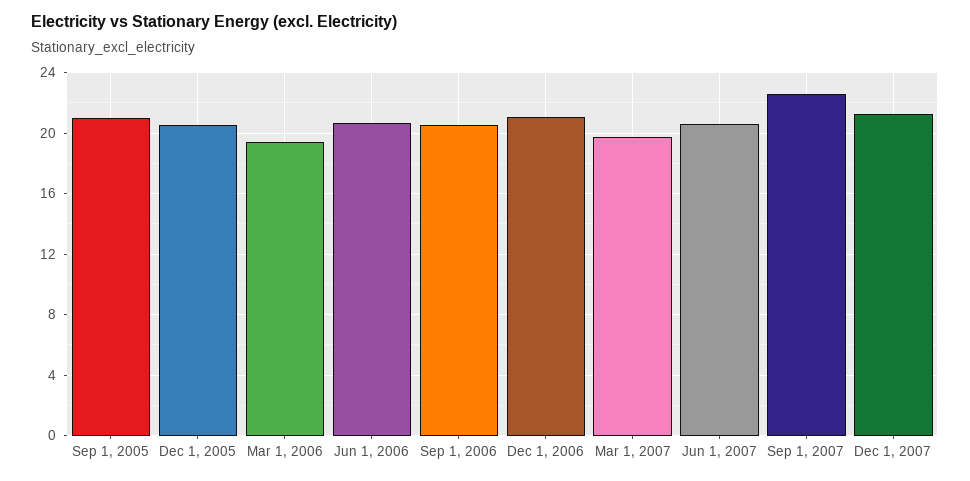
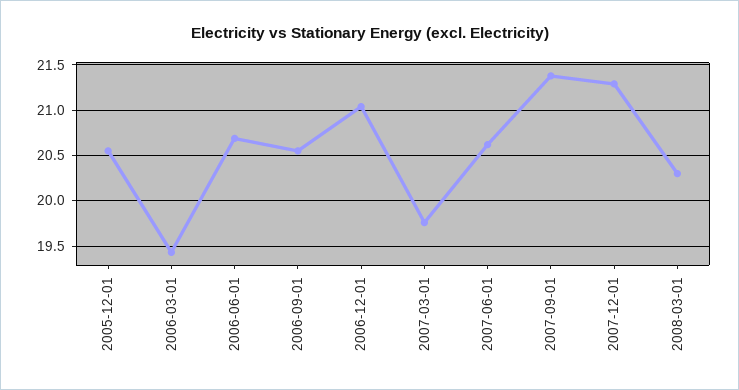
Sep 1, 2005: 21 -> none
Sep 1, 2007: 22.5 -> 21.4
2008-03-01: none -> 20.3

